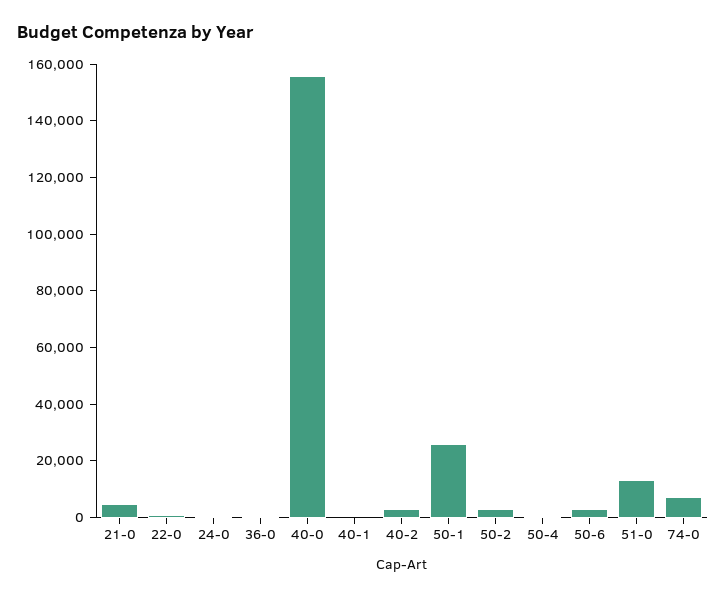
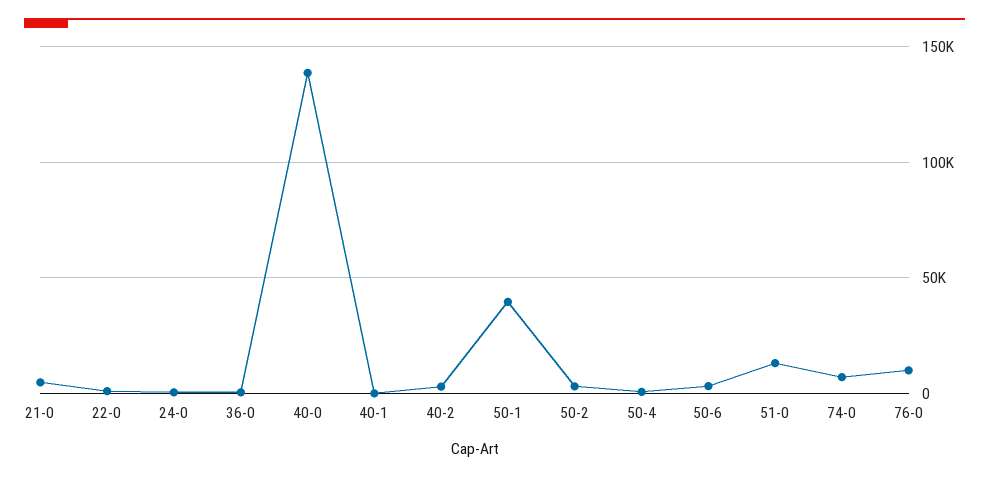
40-0: 155000 -> 140000
50-1: 25000 -> 40000
76-0: none -> 10000

